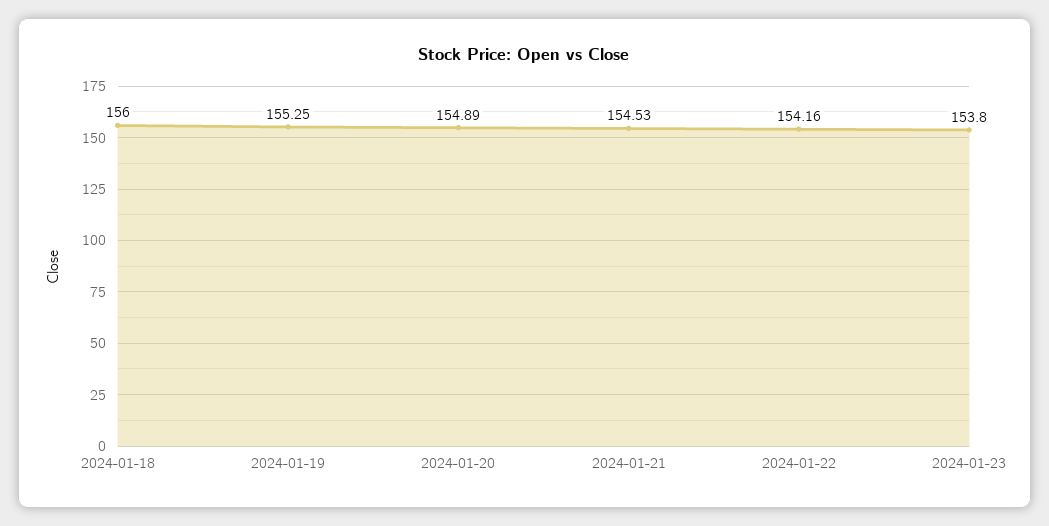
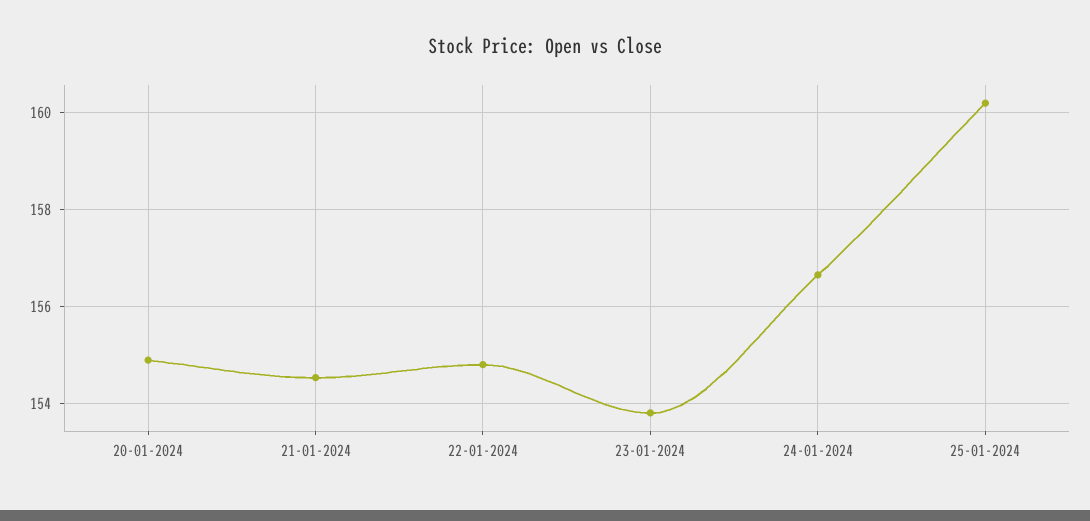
2024-01-18: 156 -> none
2024-01-19: 155.25 -> none
2024-01-22: 154.16 -> 154.8
24-01-2024: none -> 156.6
25-01-2024: none -> 160.2

